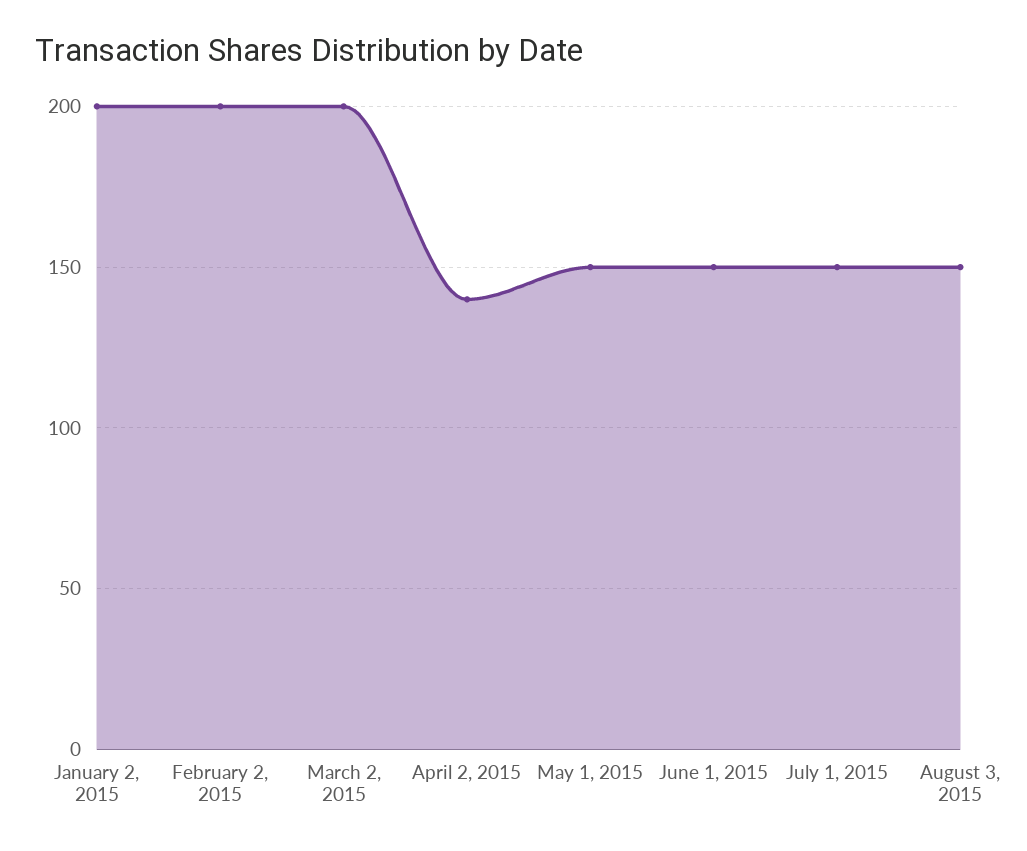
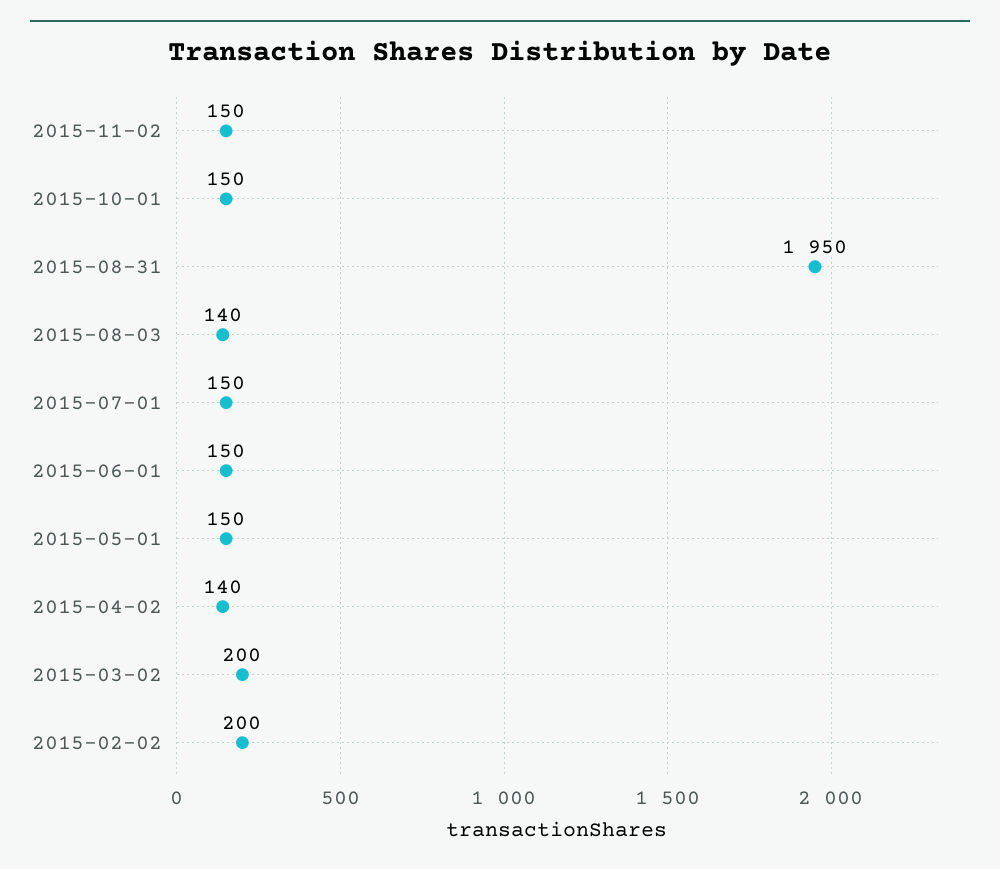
January 2, 2015: 200 -> none
August 3, 2015: 150 -> 140
2015-11-02: none -> 150
2015-10-01: none -> 150
2015-08-31: none -> 1950

